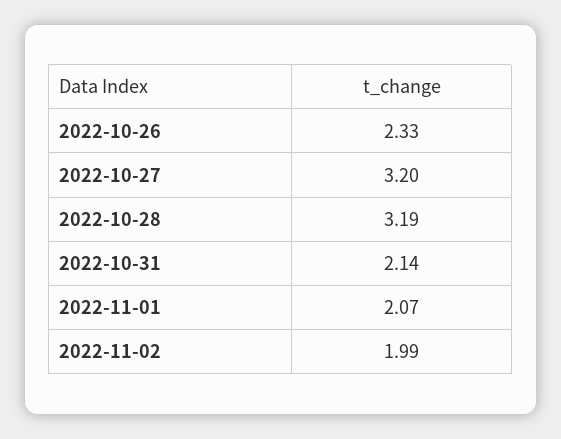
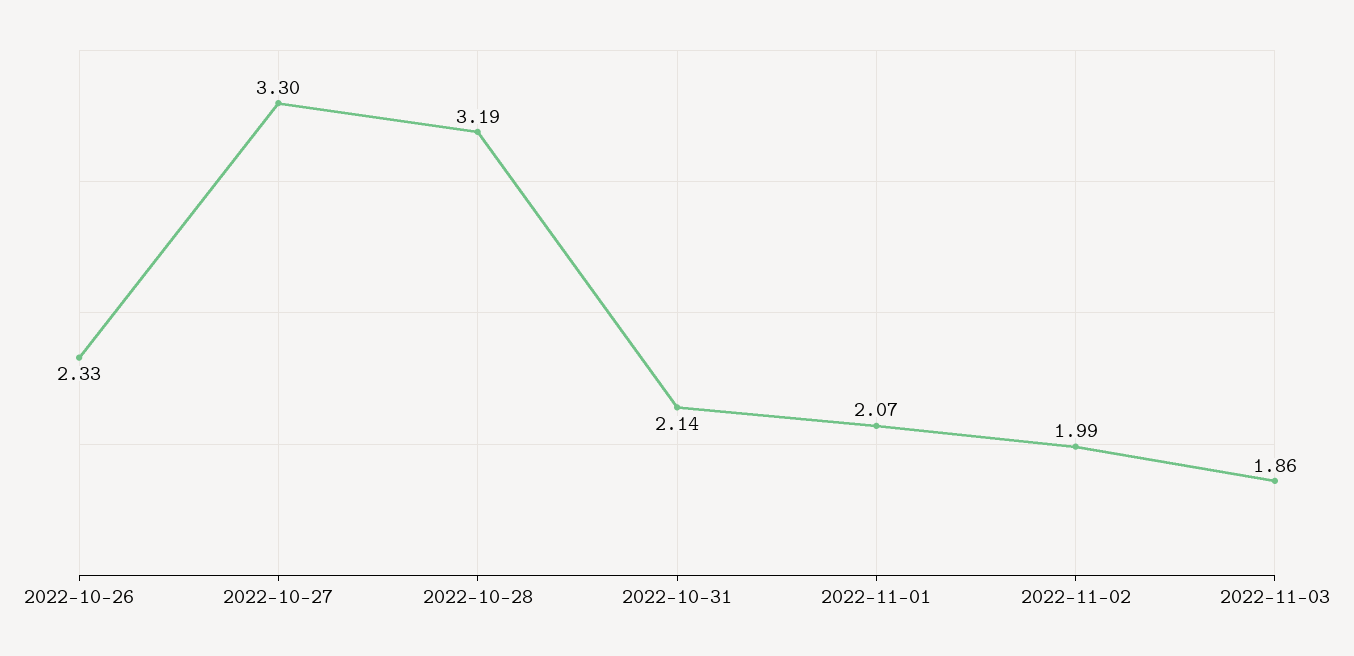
2022-10-27: 3.2 -> 3.3
2022-11-03: none -> 1.86

